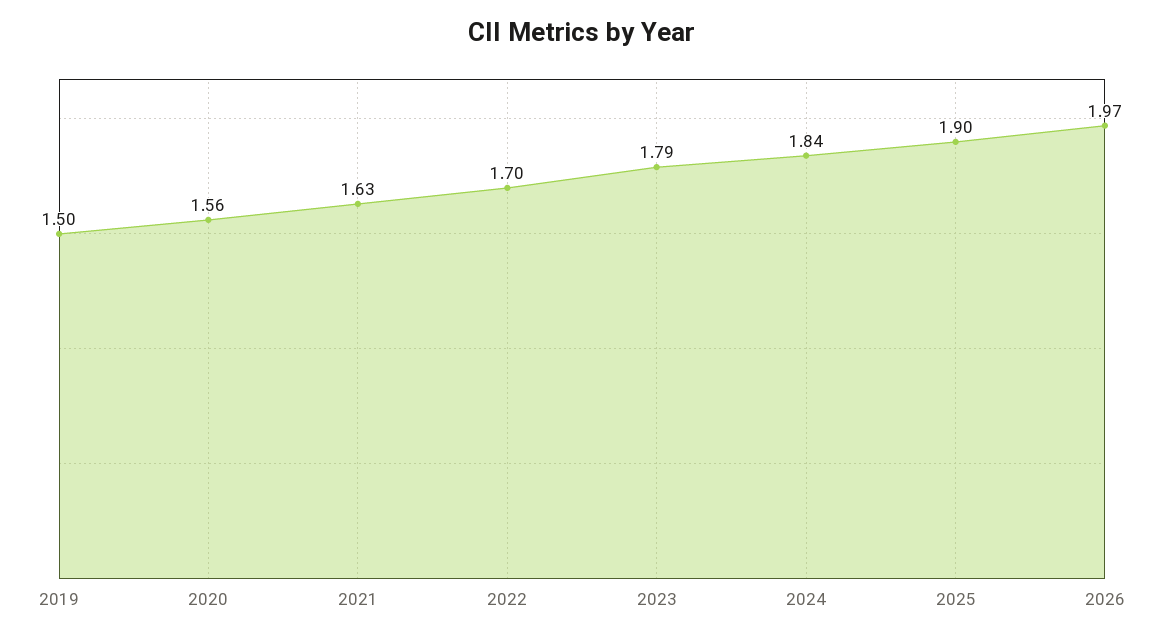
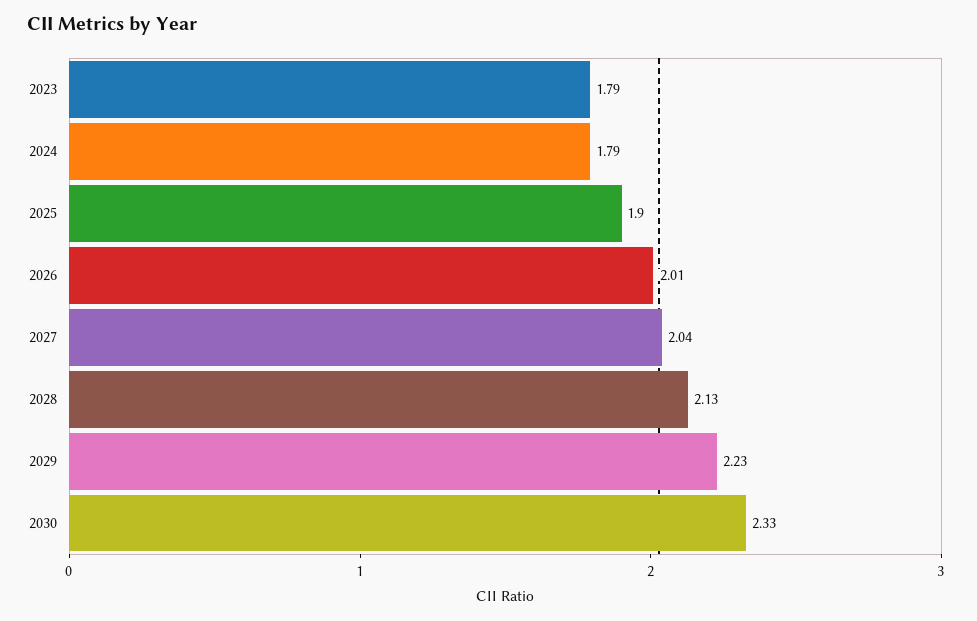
2019: 1.5 -> none
2020: 1.56 -> none
2021: 1.63 -> none
2022: 1.7 -> none
2024: 1.84 -> 1.79
2026: 1.97 -> 2.01
2027: none -> 2.04
2028: none -> 2.13
2029: none -> 2.23
2030: none -> 2.33

